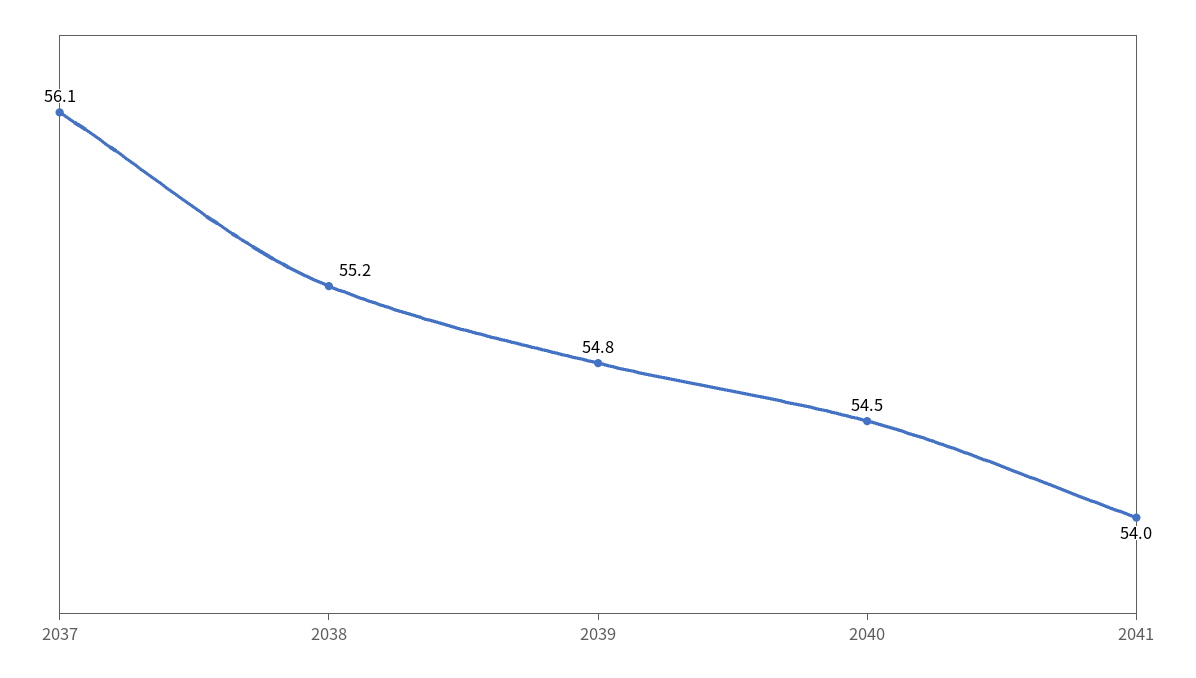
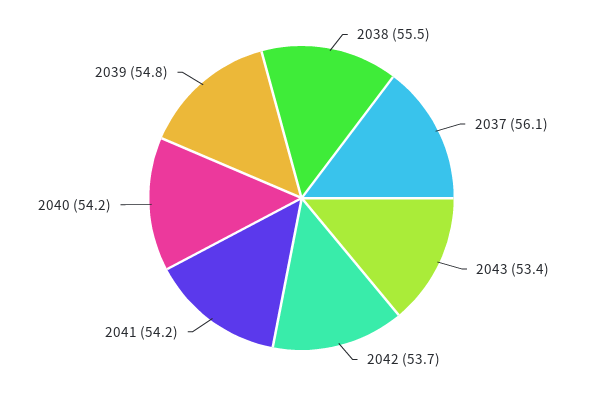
2038: 55.2 -> 55.5
2040: 54.5 -> 54.2
2041: 54 -> 54.2
2043: none -> 53.4
2042: none -> 53.7

